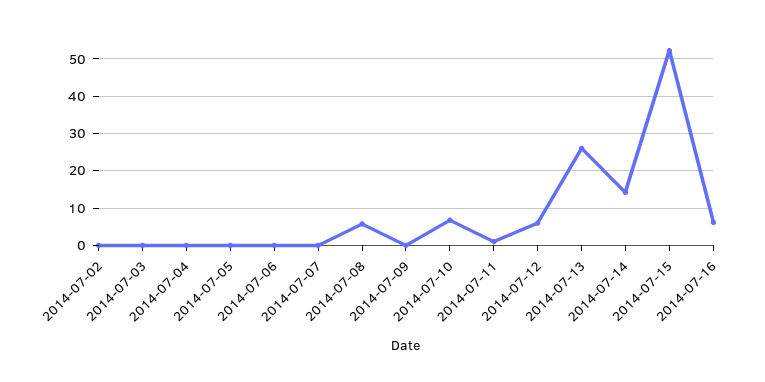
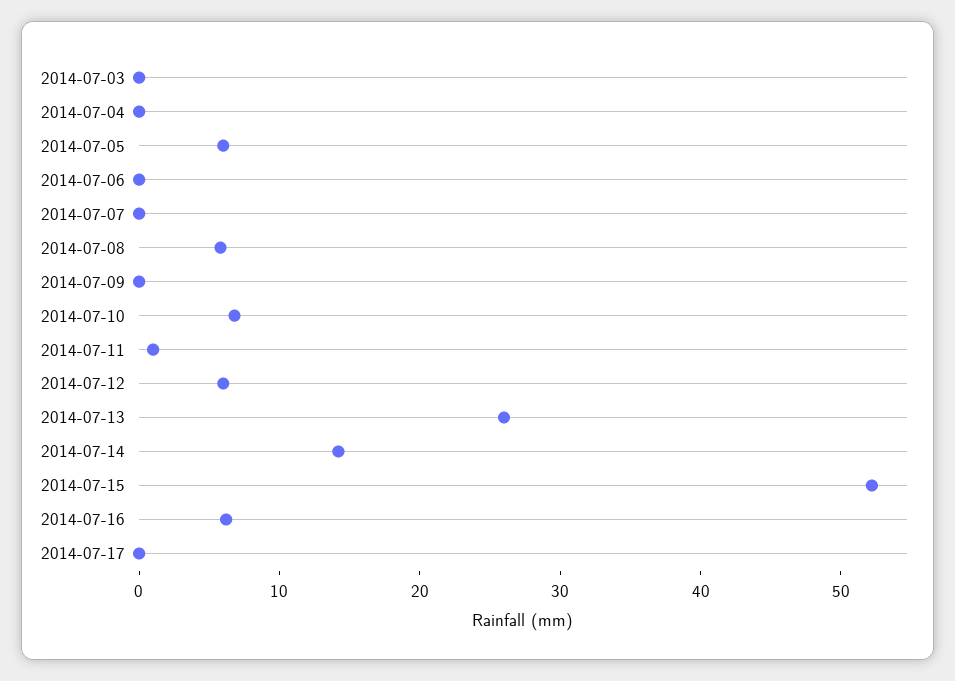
2014-07-02: 0 -> none
2014-07-05: 0 -> 6
2014-07-17: none -> 0

